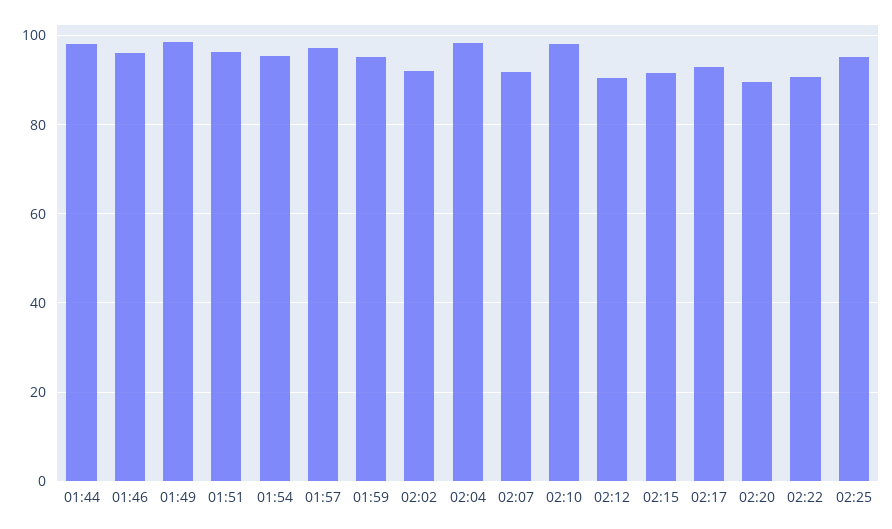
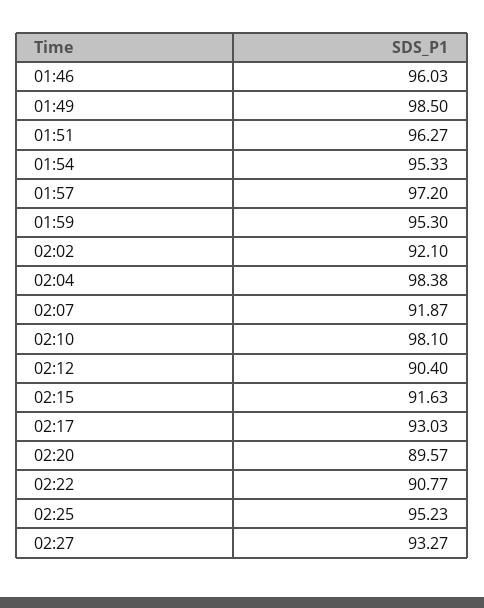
01:44: 98 -> none
02:27: none -> 93.27

